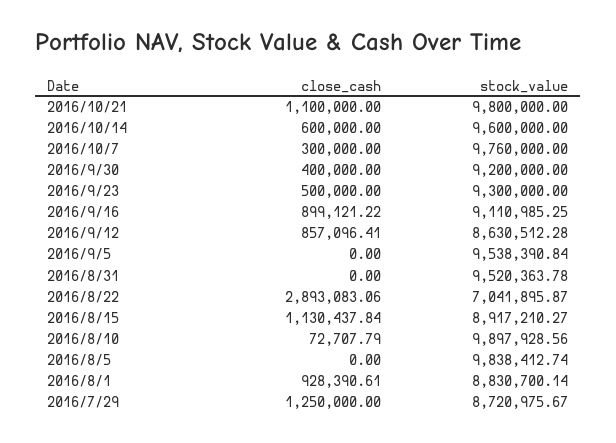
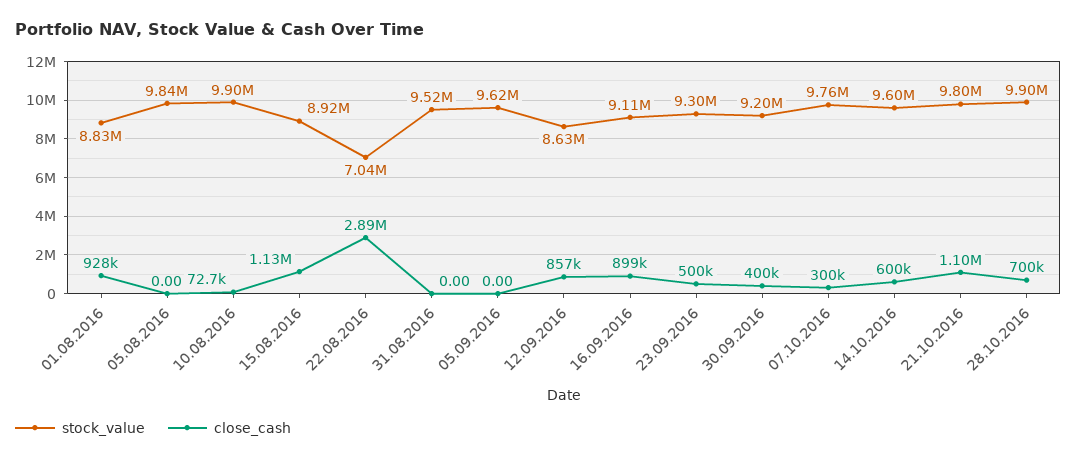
stock_value, 2016/9/5: 9538390.84 -> 9620000
close_cash, 2016/7/29: 1250000 -> none
stock_value, 2016/7/29: 8720975.67 -> none
stock_value, 28.10.2016: none -> 9900000
close_cash, 28.10.2016: none -> 700000

